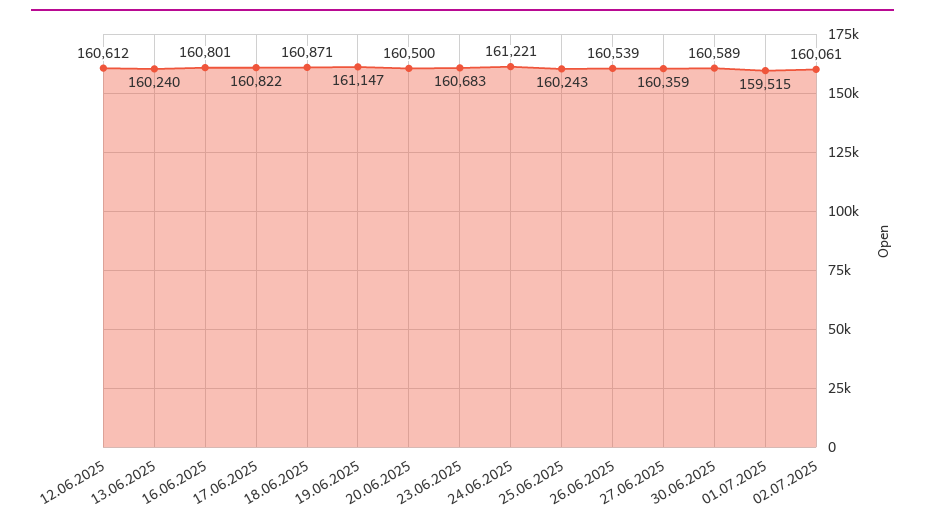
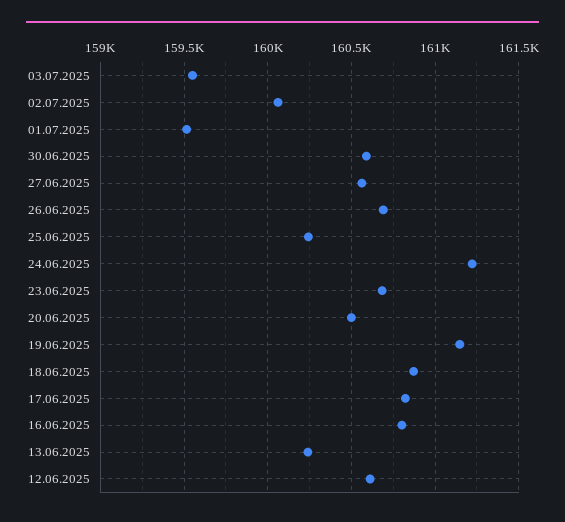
26.06.2025: 160539 -> 160700
27.06.2025: 160359 -> 160550
03.07.2025: none -> 159550

